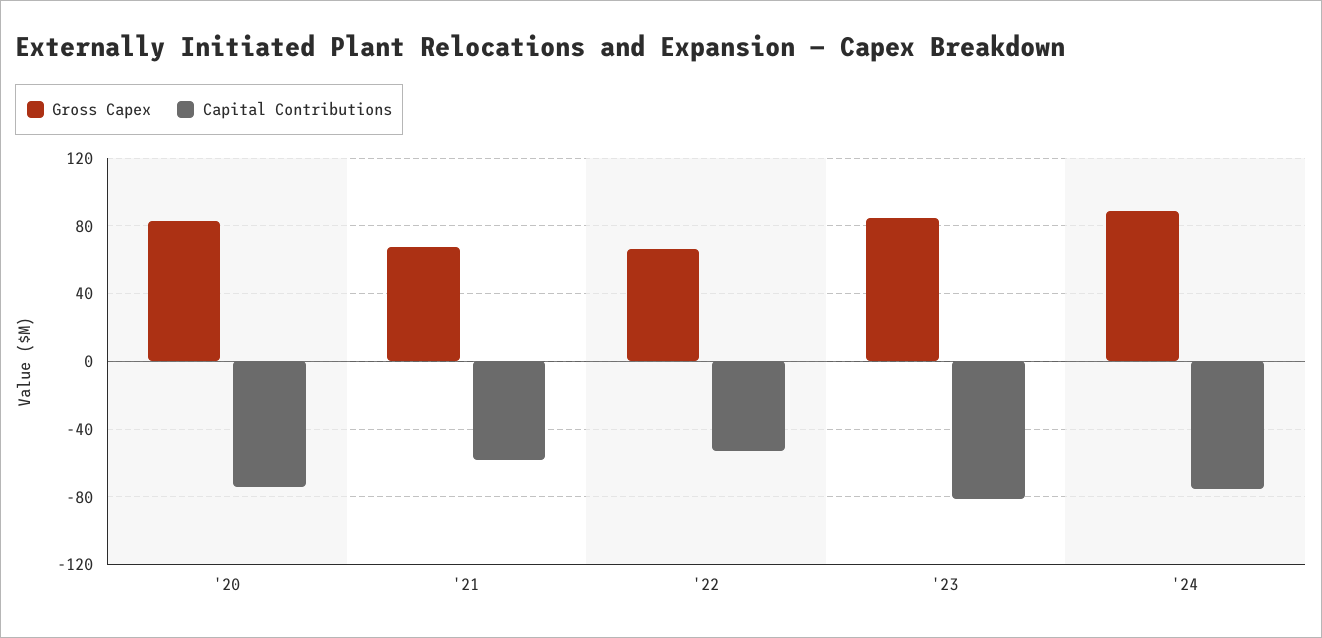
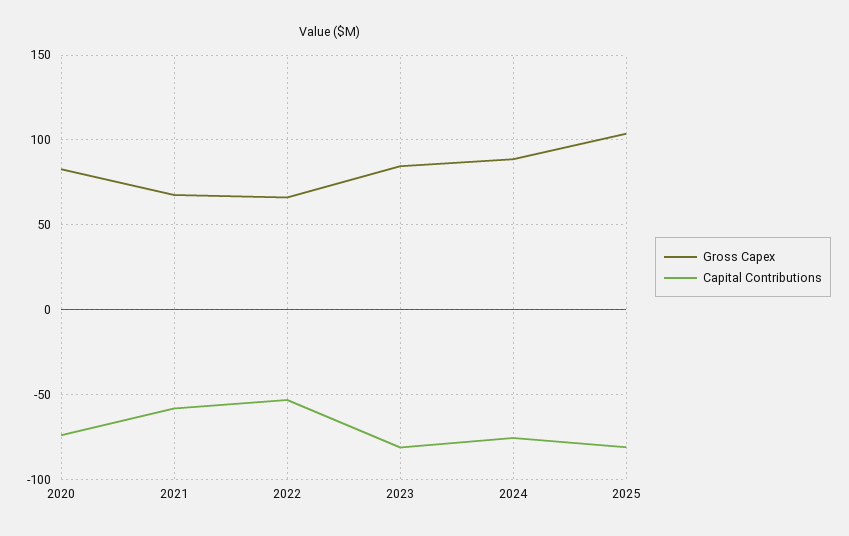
Gross Capex, 2025: none -> 105
Capital Contributions, 2025: none -> -80

